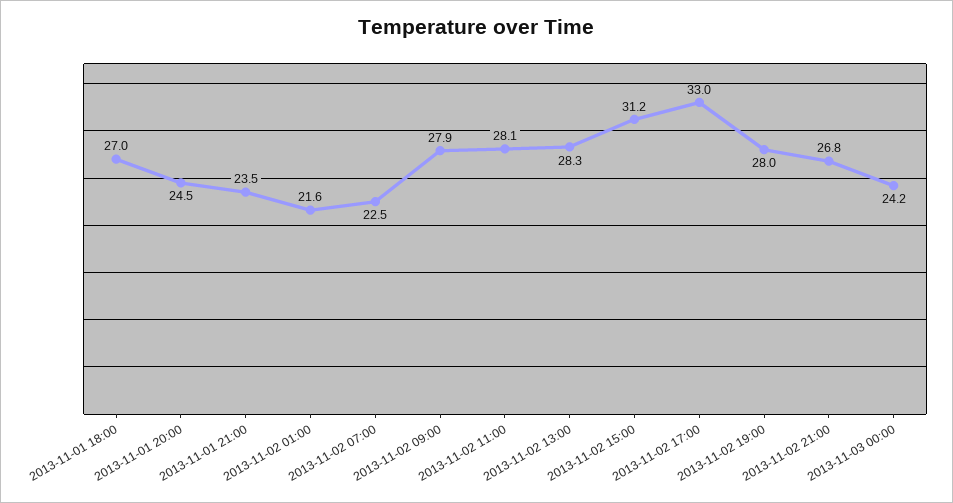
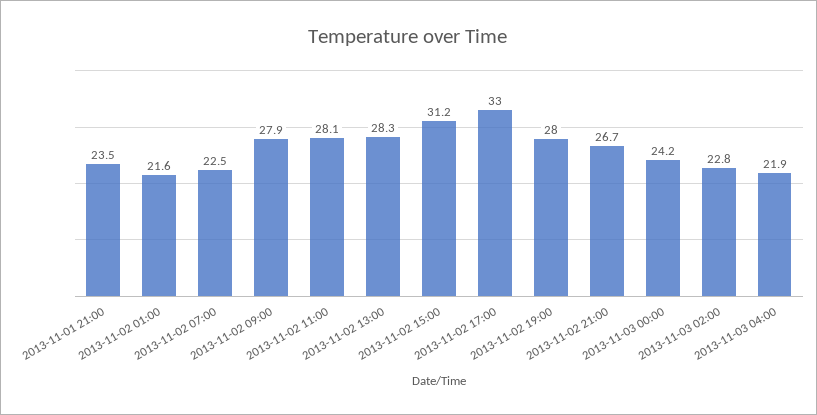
2013-11-01 18:00: 27 -> none
2013-11-01 20:00: 24.5 -> none
2013-11-02 21:00: 26.8 -> 26.7
2013-11-03 02:00: none -> 22.8
2013-11-03 04:00: none -> 21.9

